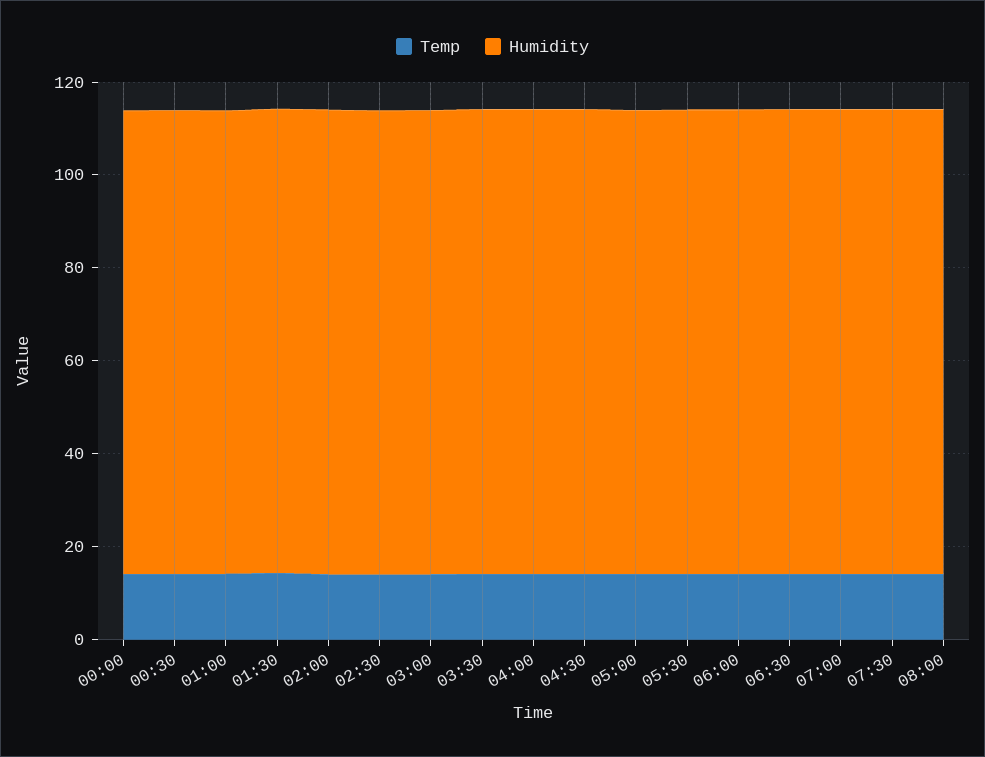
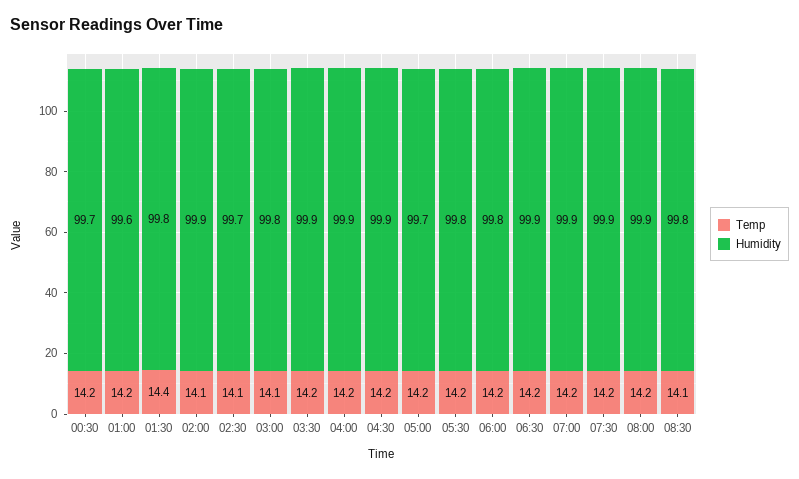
Temp, 00:00: 15 -> none
Humidity, 00:00: 100 -> none
Temp, 08:30: none -> 14.1
Humidity, 08:30: none -> 99.8

